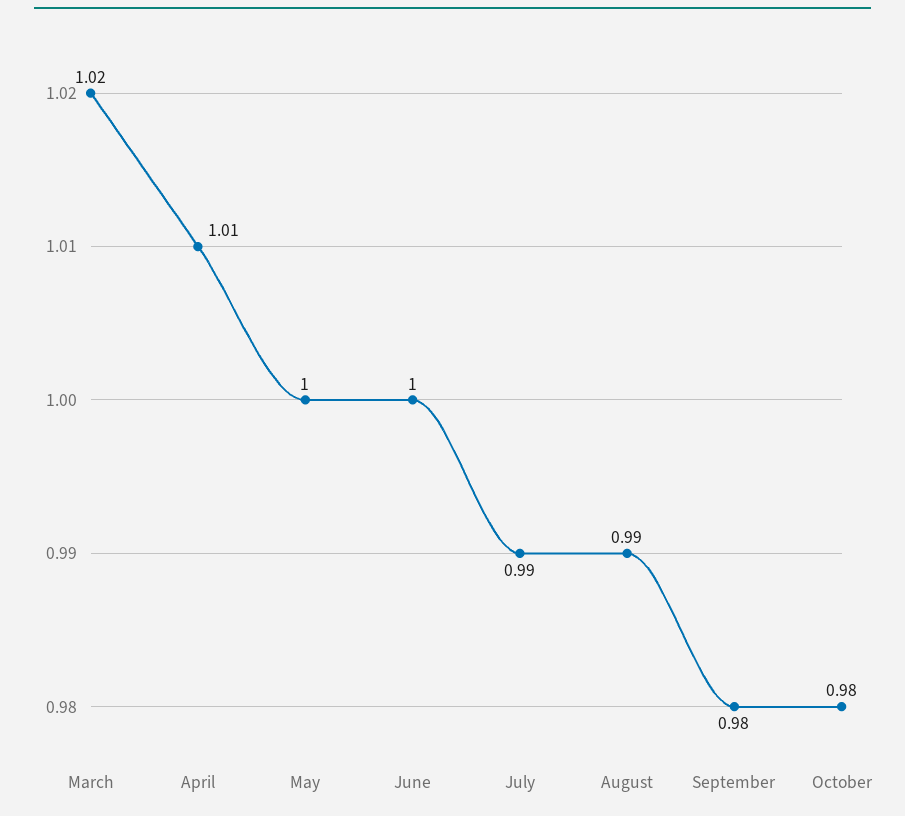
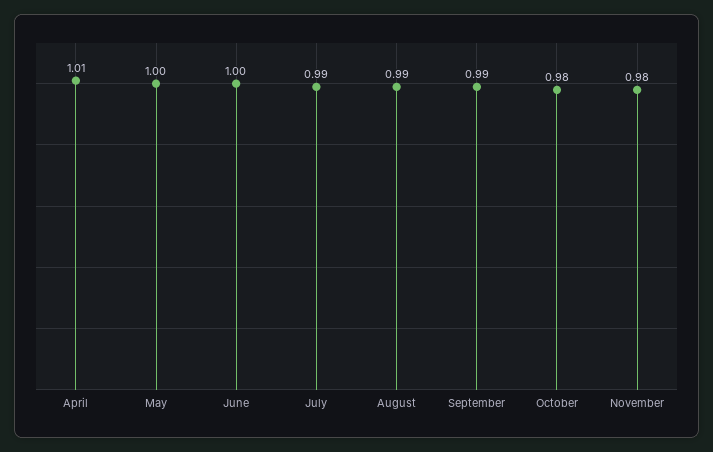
March: 1.02 -> none
September: 0.98 -> 0.99
November: none -> 0.98

